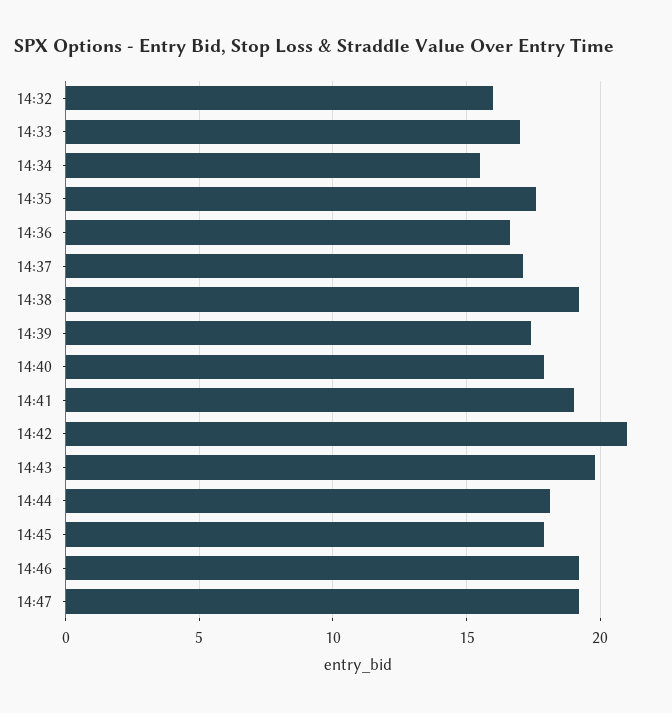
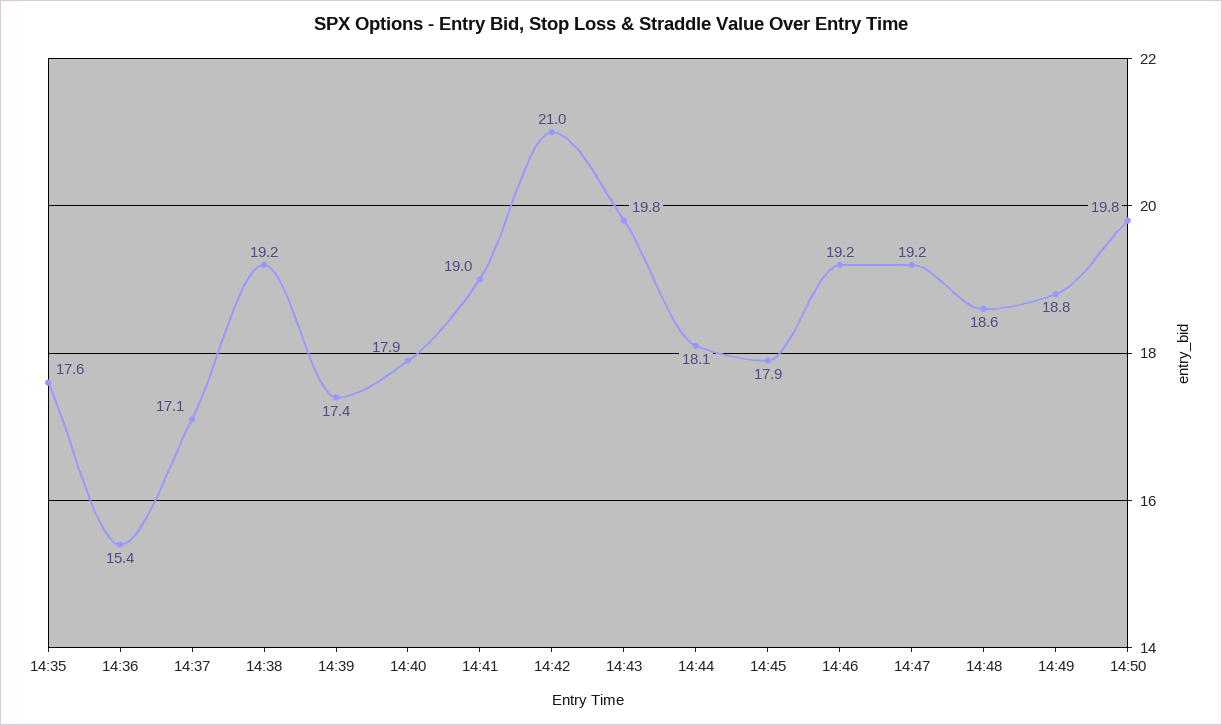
14:32: 16 -> none
14:33: 17 -> none
14:34: 15.5 -> none
14:36: 16.5 -> 15.4
14:48: none -> 18.6
14:49: none -> 18.8
14:50: none -> 19.8

